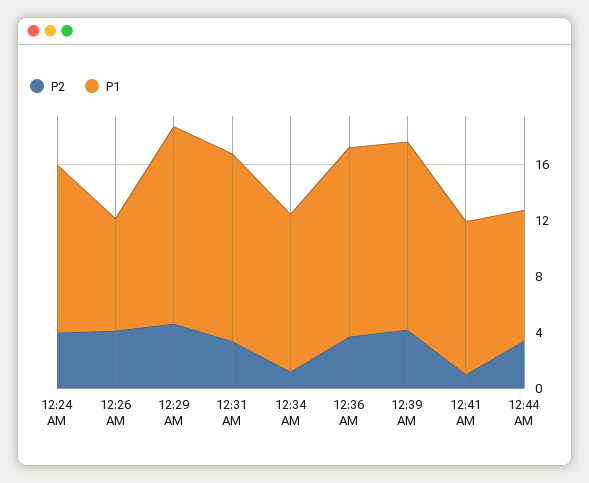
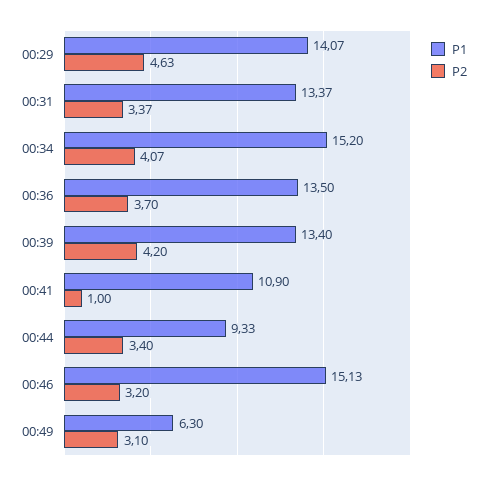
P2, 12:24 AM: 4 -> none
P1, 12:24 AM: 12 -> none
P2, 12:26 AM: 4 -> none
P1, 12:26 AM: 8 -> none
P2, 12:34 AM: 1 -> 4.07
P1, 12:34 AM: 11 -> 15.2
P1, 00:46: none -> 15.13
P2, 00:46: none -> 3.2
P1, 00:49: none -> 6.3
P2, 00:49: none -> 3.1

